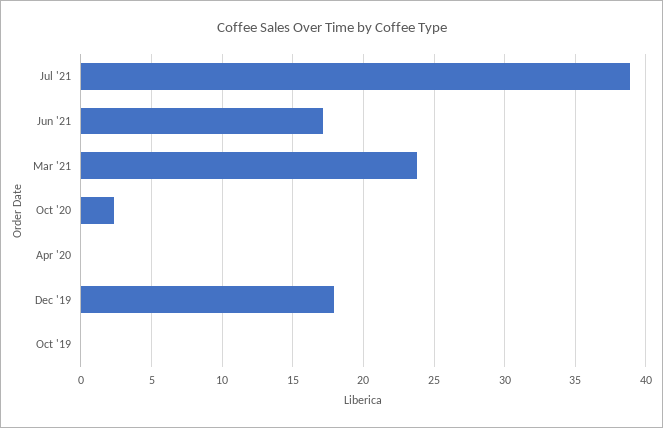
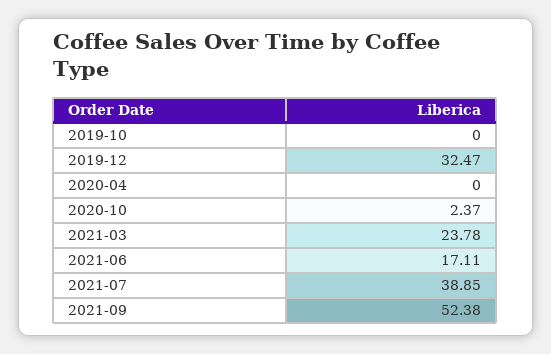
Dec '19: 18 -> 32.47
2021-09: none -> 52.38

